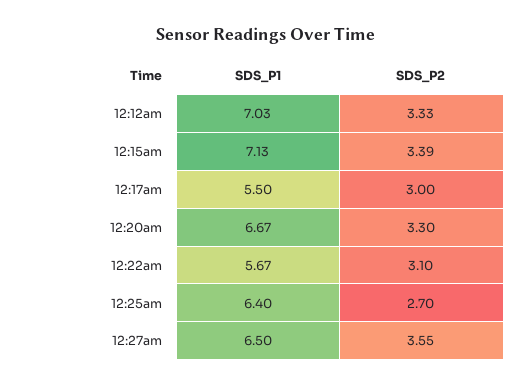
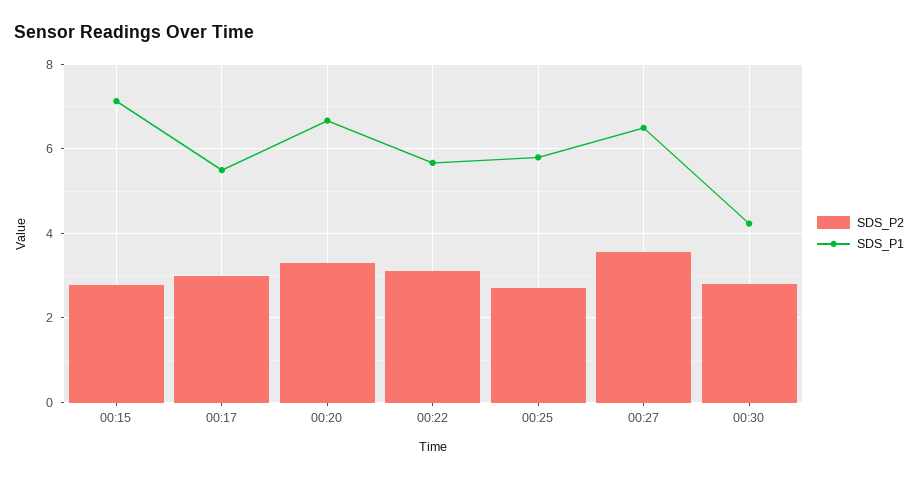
SDS_P1, 12:12am: 7.03 -> none
SDS_P2, 12:12am: 3.33 -> none
SDS_P2, 12:15am: 3.39 -> 2.8
SDS_P1, 12:25am: 6.4 -> 5.8
SDS_P2, 00:30: none -> 2.8
SDS_P1, 00:30: none -> 4.2

